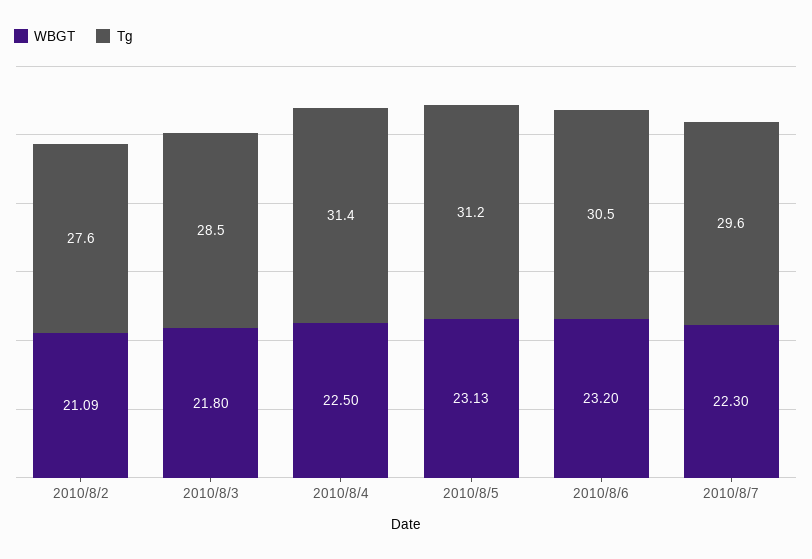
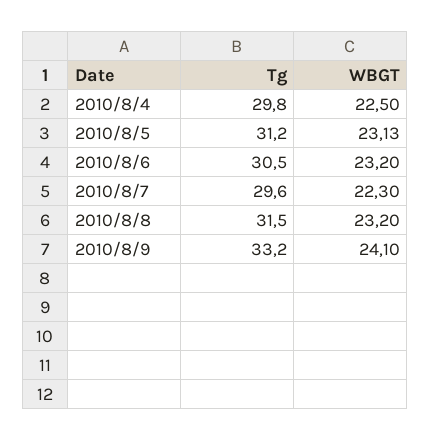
WBGT, 2010/8/2: 21.09 -> none
Tg, 2010/8/2: 27.6 -> none
WBGT, 2010/8/3: 21.8 -> none
Tg, 2010/8/3: 28.5 -> none
Tg, 2010/8/4: 31.4 -> 29.8
Tg, 2010/8/8: none -> 31.5
WBGT, 2010/8/8: none -> 23.2
Tg, 2010/8/9: none -> 33.2
WBGT, 2010/8/9: none -> 24.1

